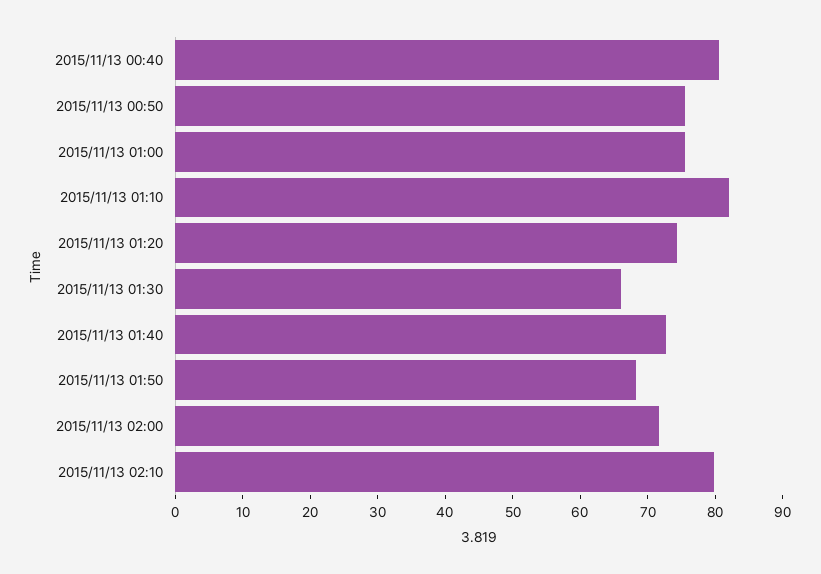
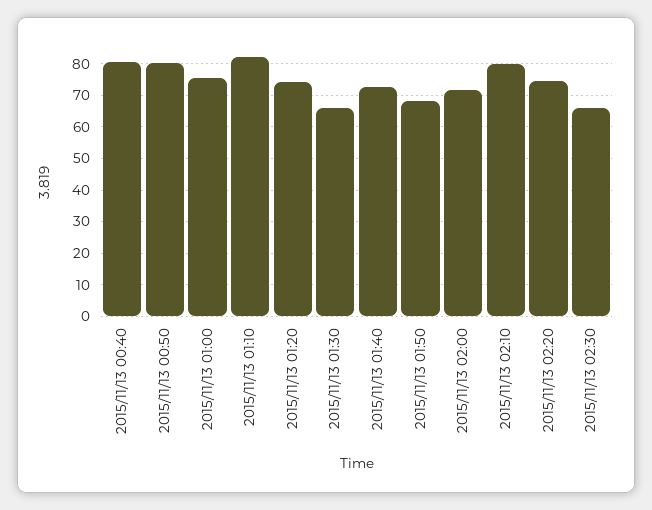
2015/11/13 00:50: 76 -> 80
2015/11/13 02:20: none -> 74
2015/11/13 02:30: none -> 66

